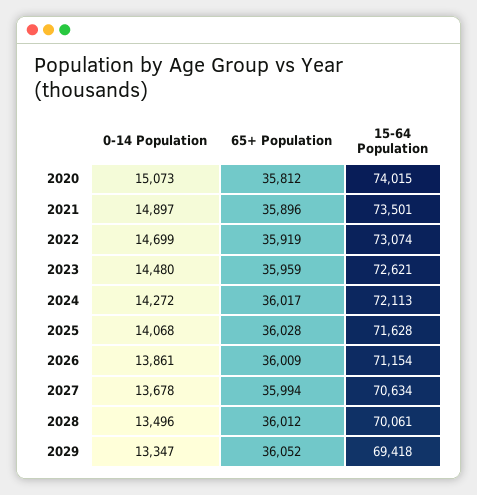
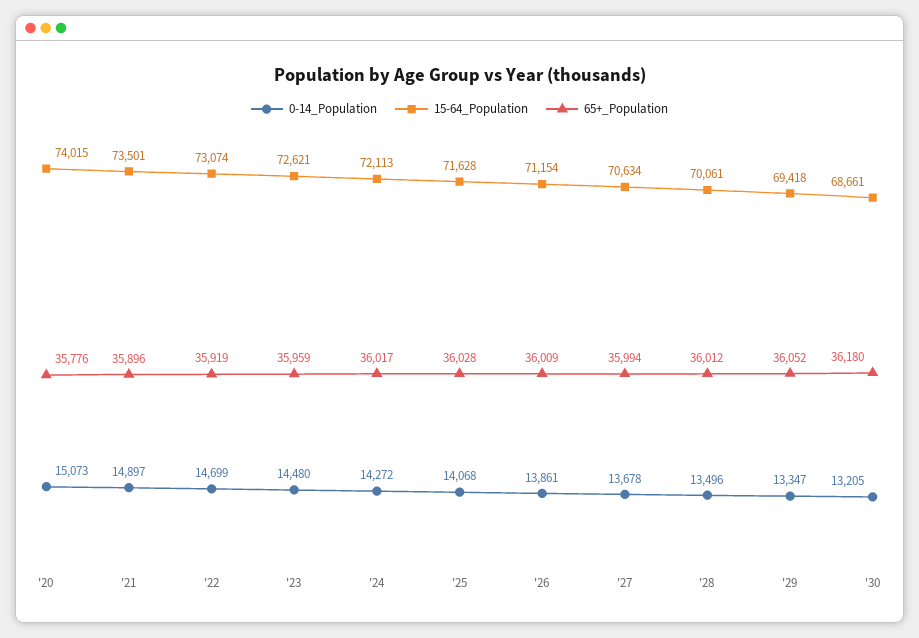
65+ Population, 2020: 35812 -> 35776
0-14 Population, '30: none -> 13205
15-64 Population, '30: none -> 68661
65+ Population, '30: none -> 36180

